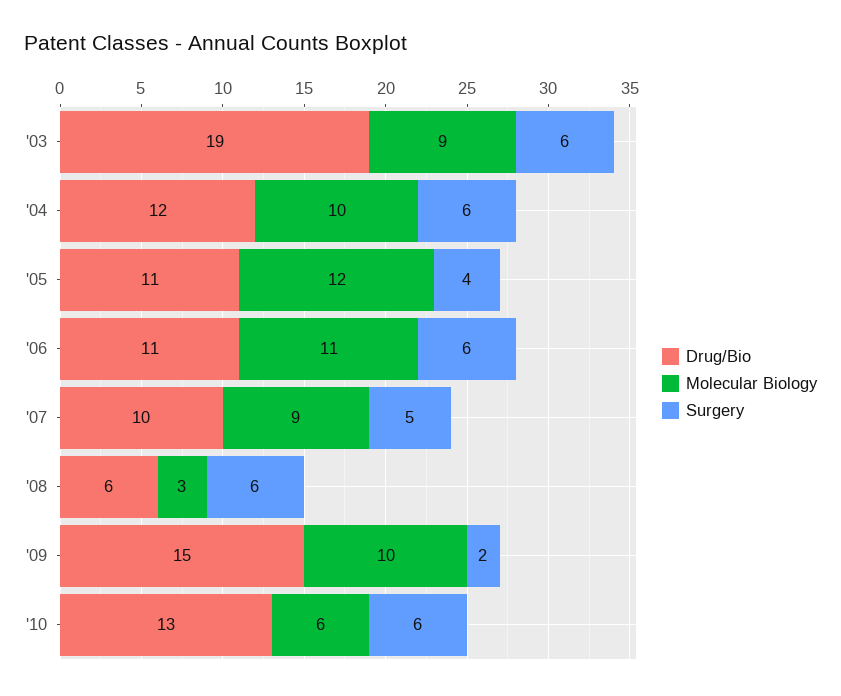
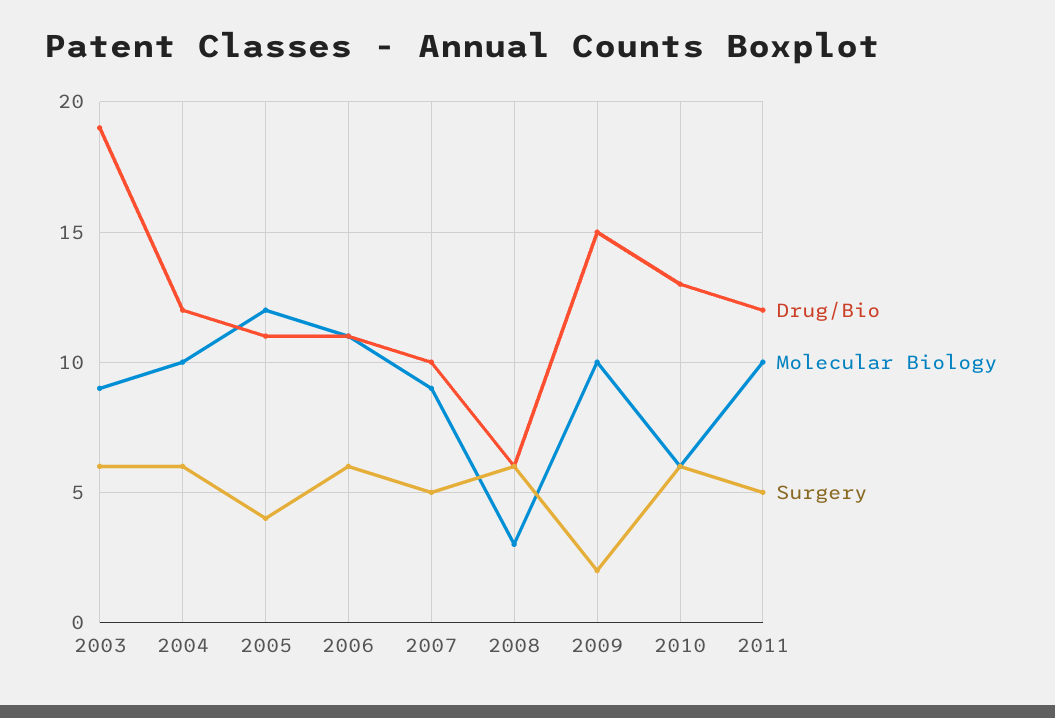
Drug/Bio, 2011: none -> 12
Molecular Biology, 2011: none -> 10
Surgery, 2011: none -> 5

